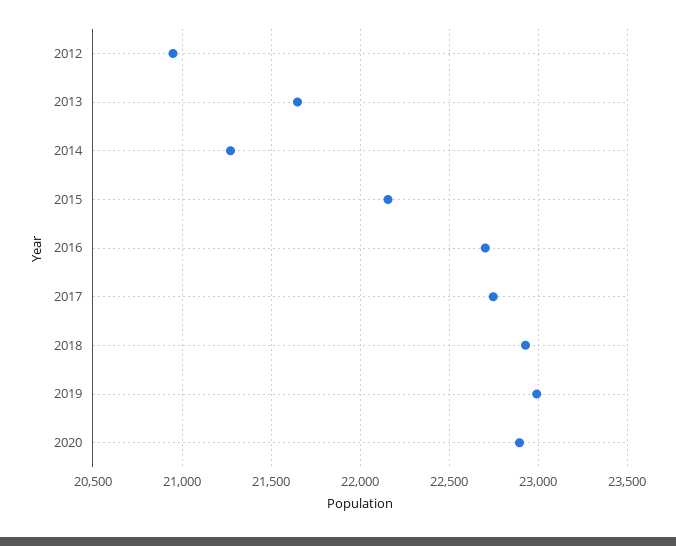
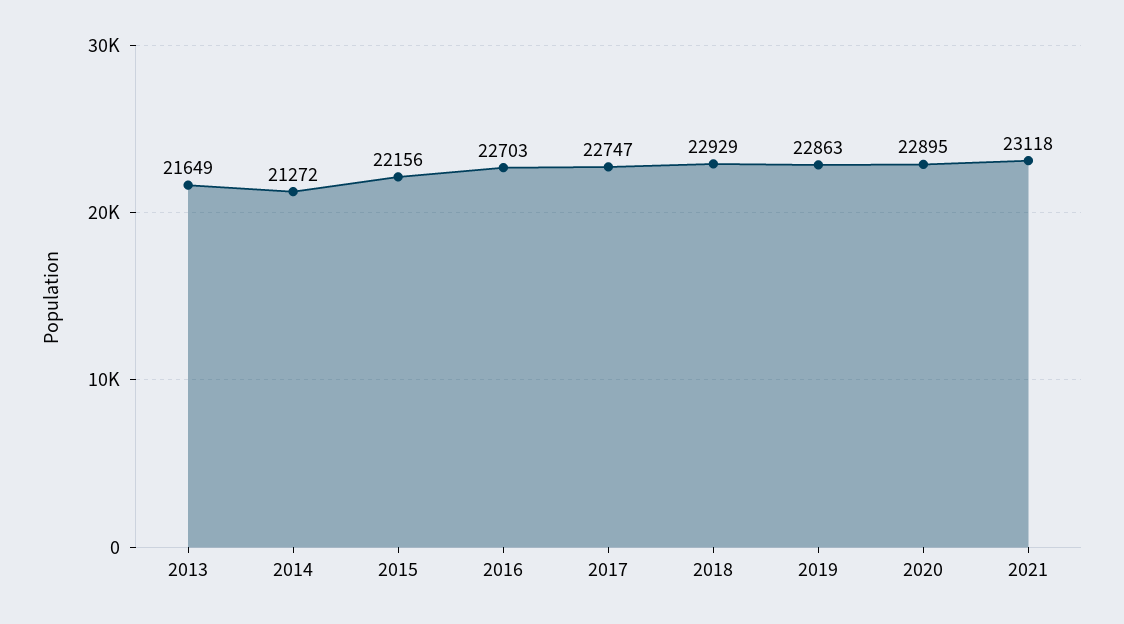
2012: 20950 -> none
2019: 23000 -> 22863
2021: none -> 23118

